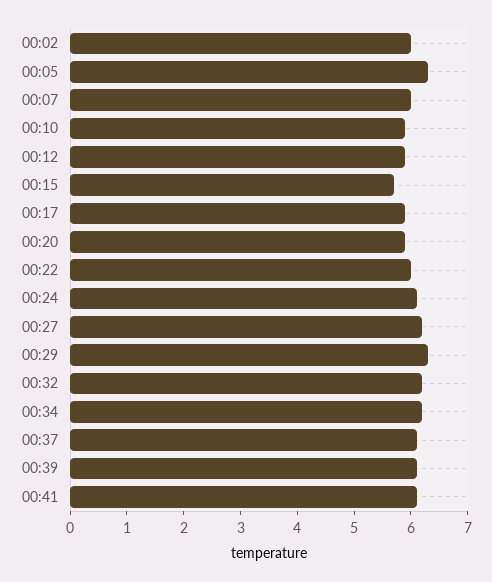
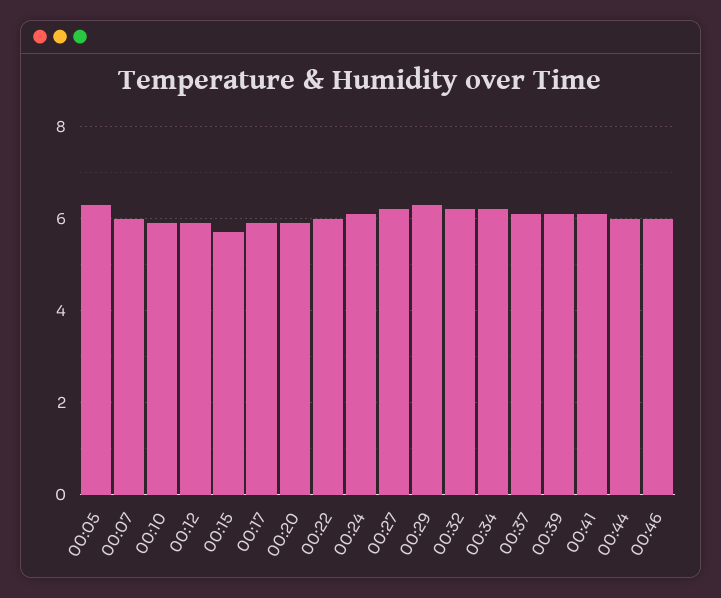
00:02: 6 -> none
00:44: none -> 6
00:46: none -> 6

